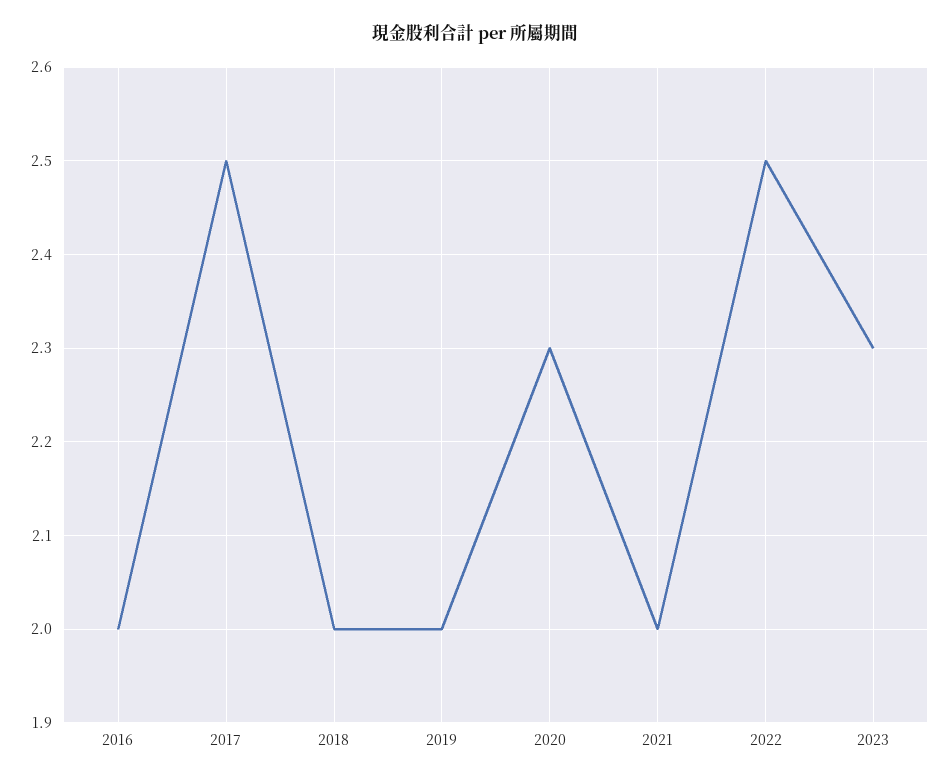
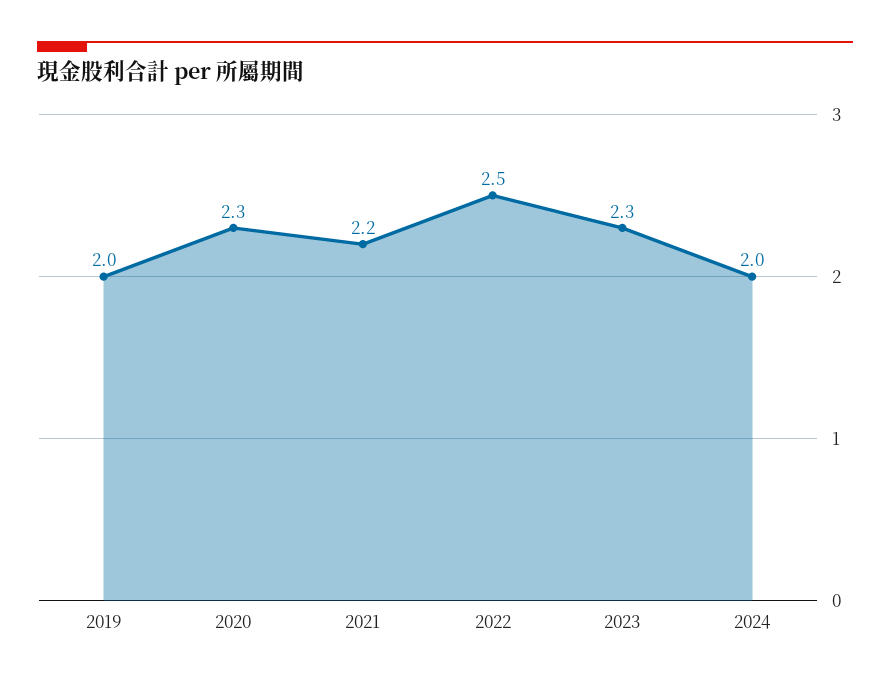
2016: 2 -> none
2017: 2.5 -> none
2018: 2 -> none
2021: 2 -> 2.2
2024: none -> 2

